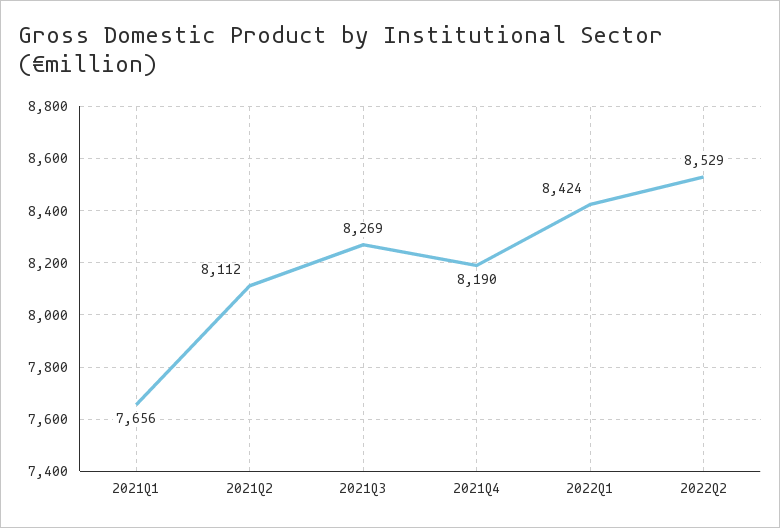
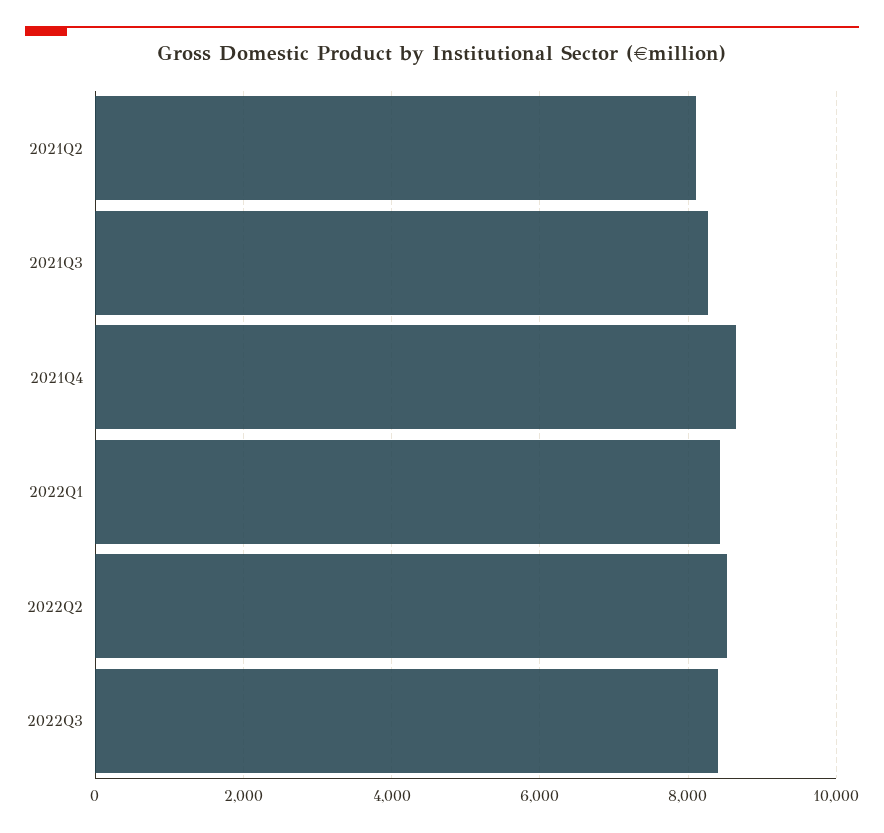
2021Q1: 7656 -> none
2021Q4: 8190 -> 8600
2022Q3: none -> 8400

